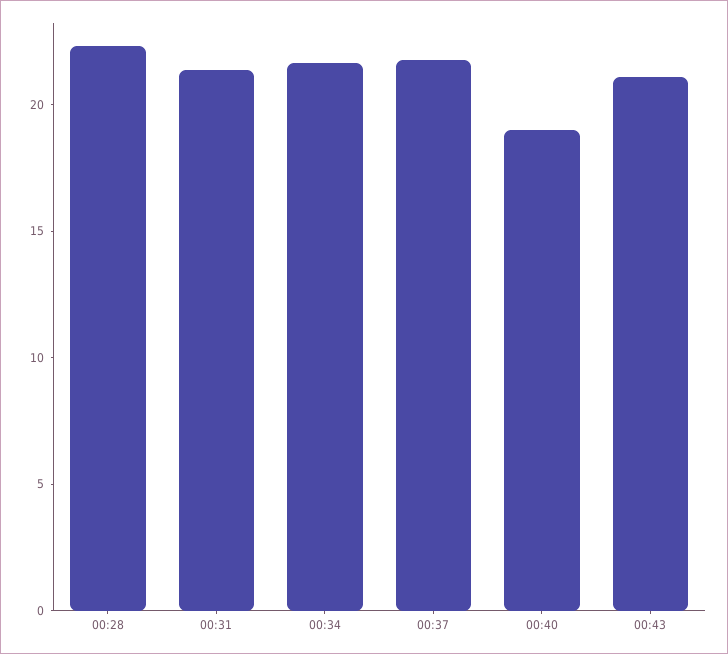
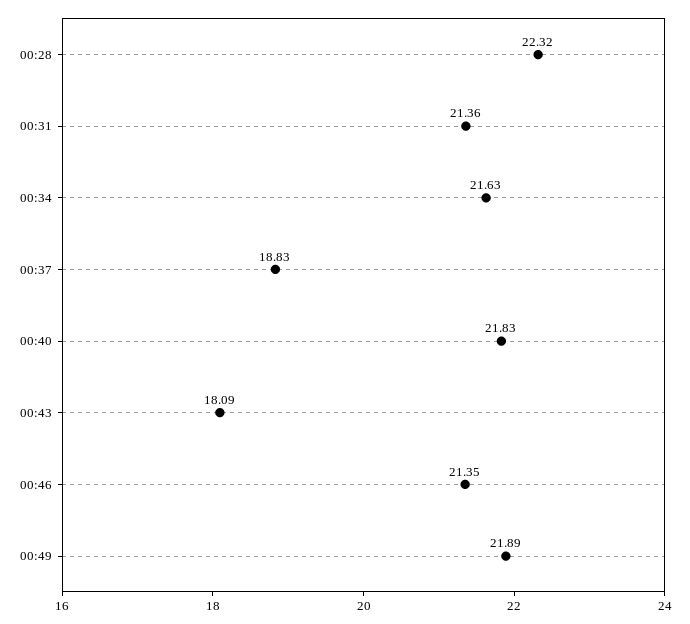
00:37: 22 -> 18.83
00:40: 19 -> 21.83
00:43: 21 -> 18.09
00:46: none -> 21.35
00:49: none -> 21.89

